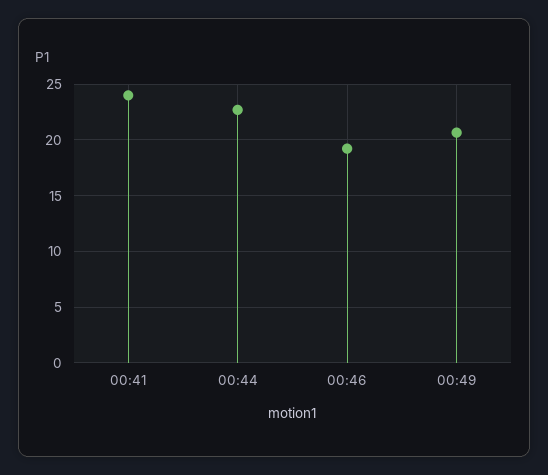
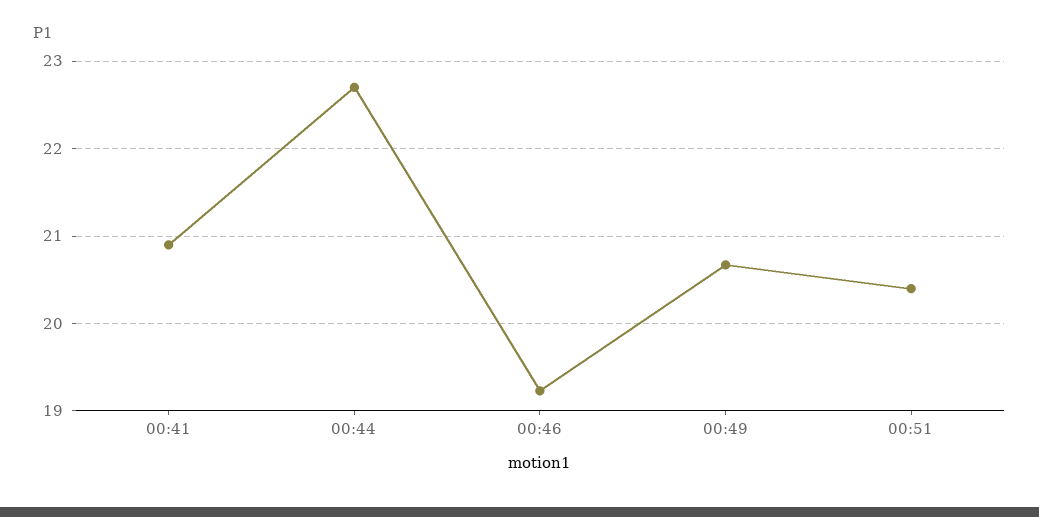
00:41: 24 -> 20.9
00:51: none -> 20.4

